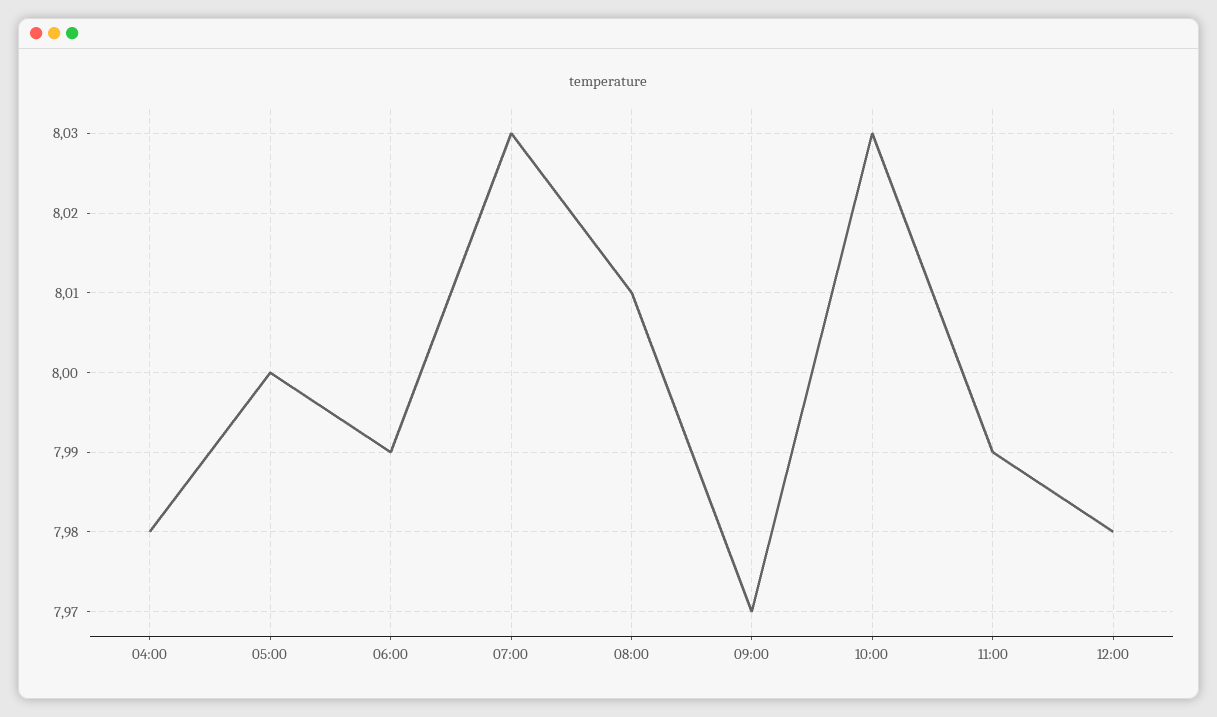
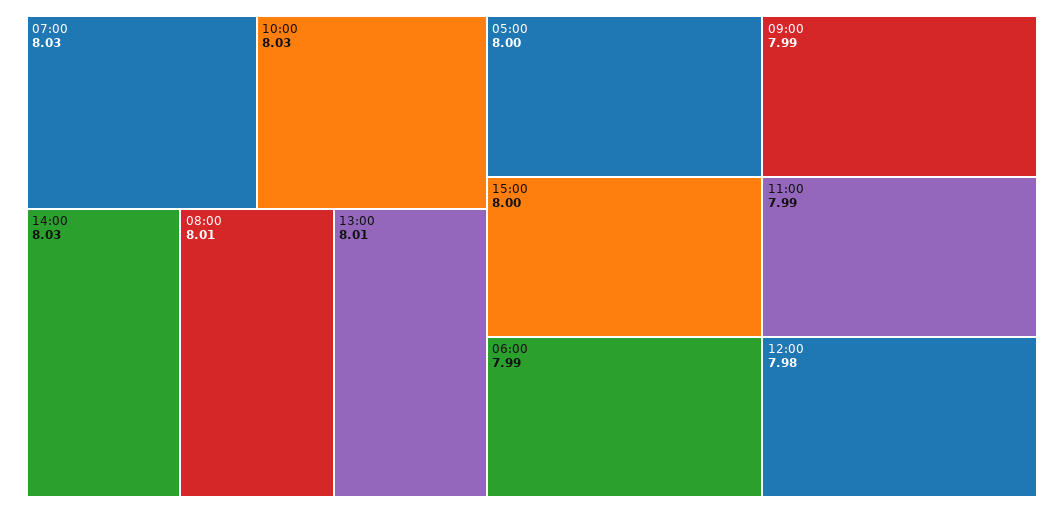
04:00: 7.98 -> none
09:00: 7.97 -> 7.99
14:00: none -> 8.03
13:00: none -> 8.01
15:00: none -> 8

